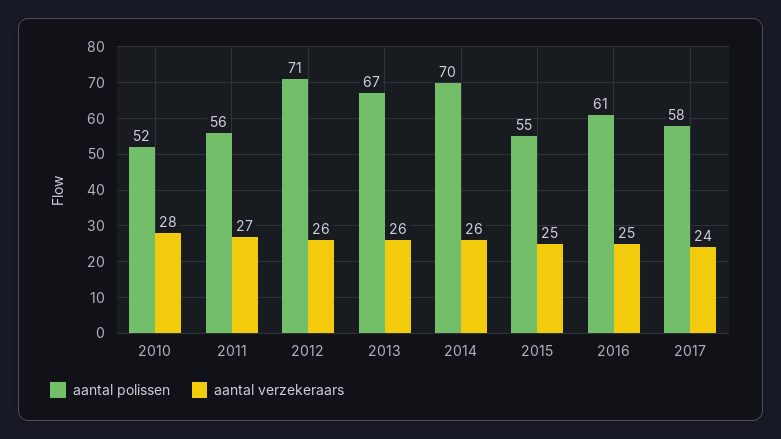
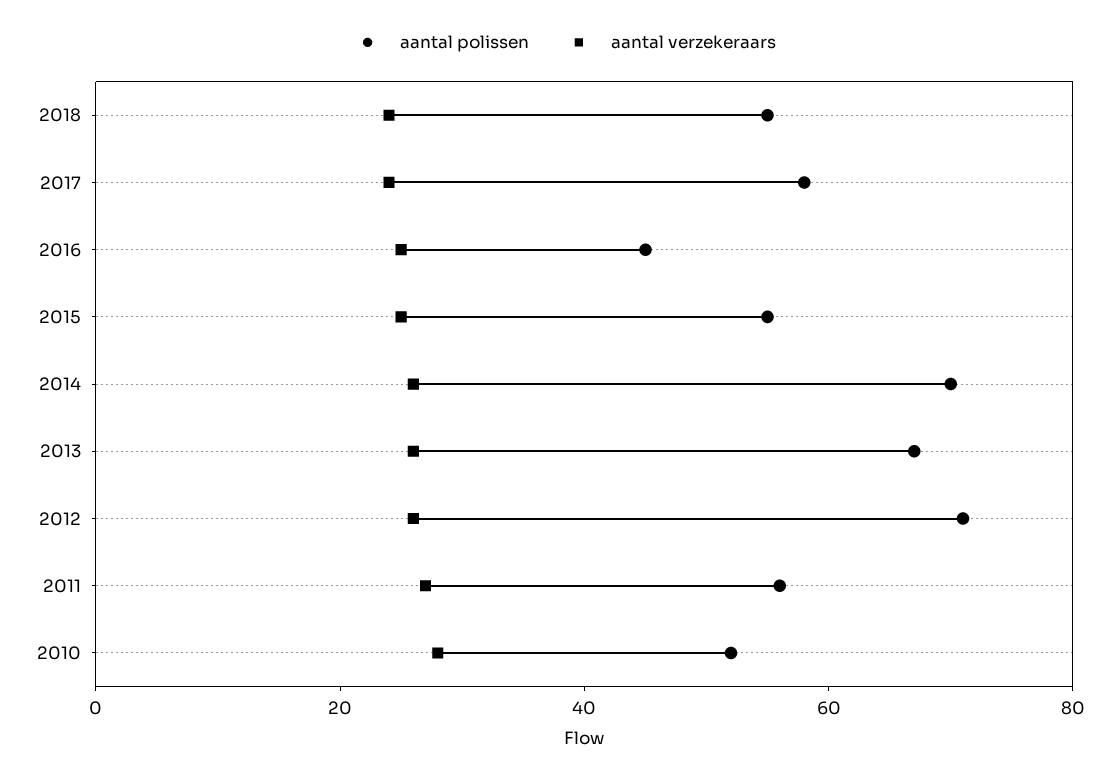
aantal polissen, 2016: 61 -> 45
aantal polissen, 2018: none -> 55
aantal verzekeraars, 2018: none -> 25

